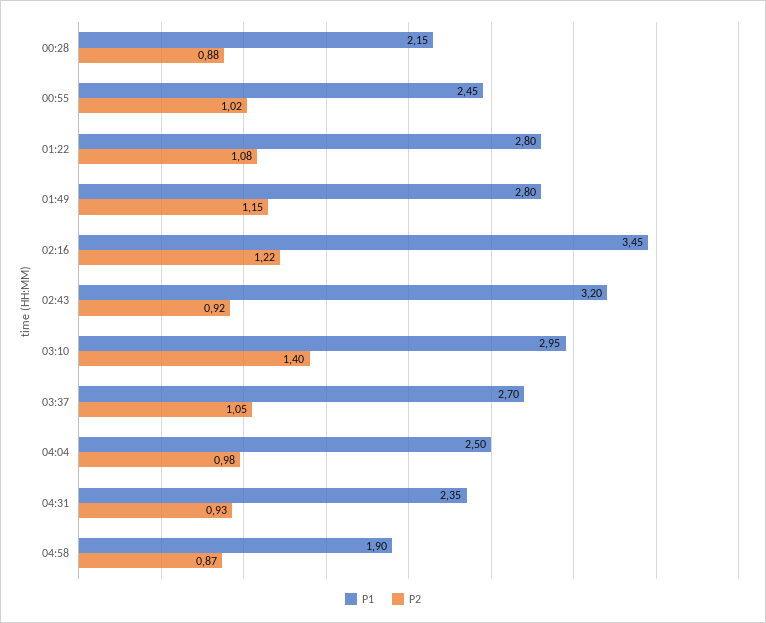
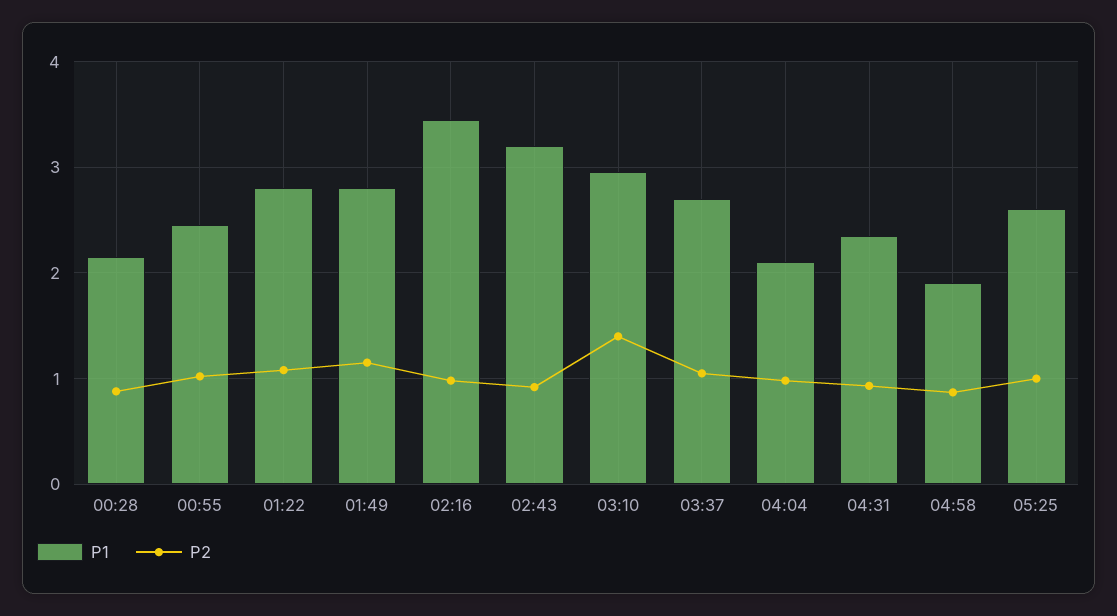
P2, 02:16: 1.22 -> 1
P1, 04:04: 2.5 -> 2.1
P1, 05:25: none -> 2.6
P2, 05:25: none -> 1

